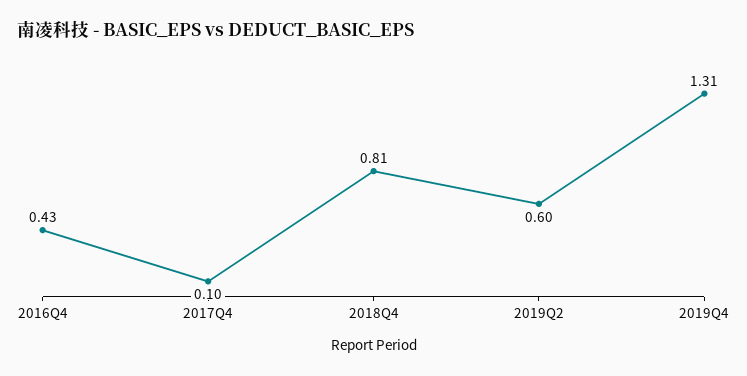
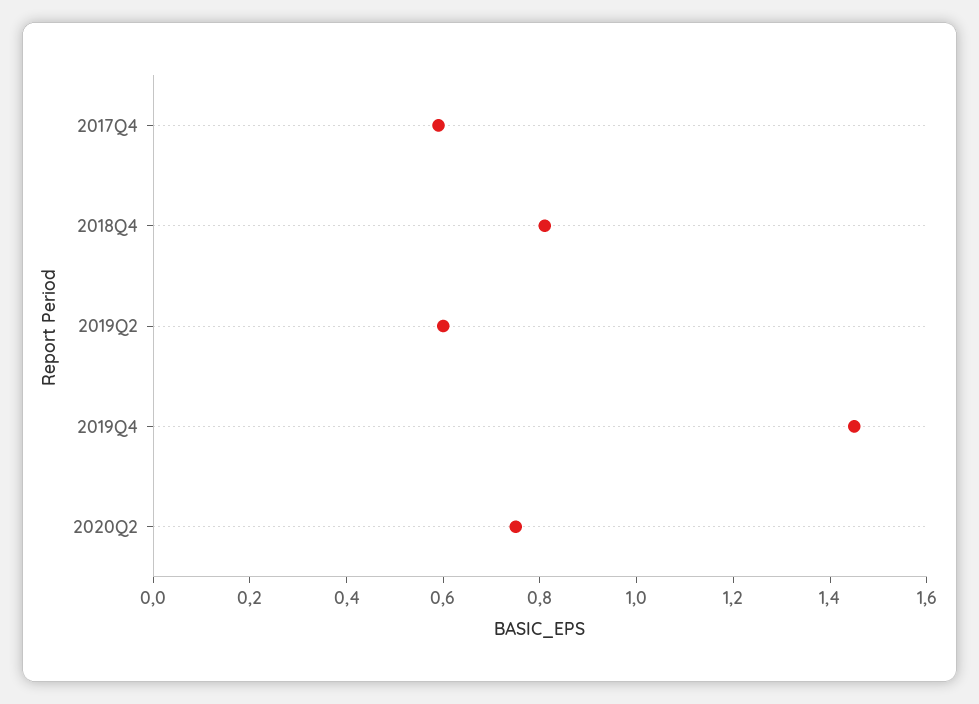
2016Q4: 0.43 -> none
2017Q4: 0.1 -> 0.6
2019Q4: 1.31 -> 1.45
2020Q2: none -> 0.75

